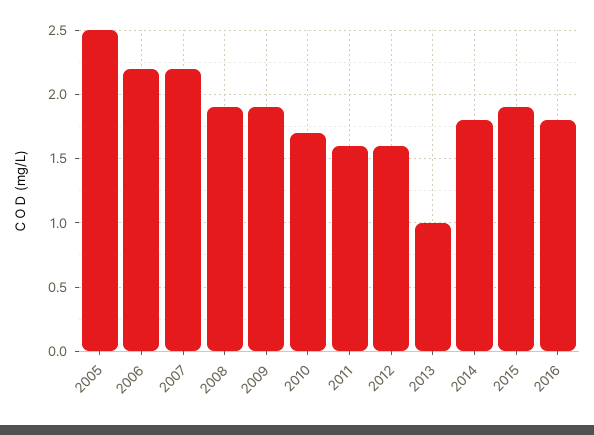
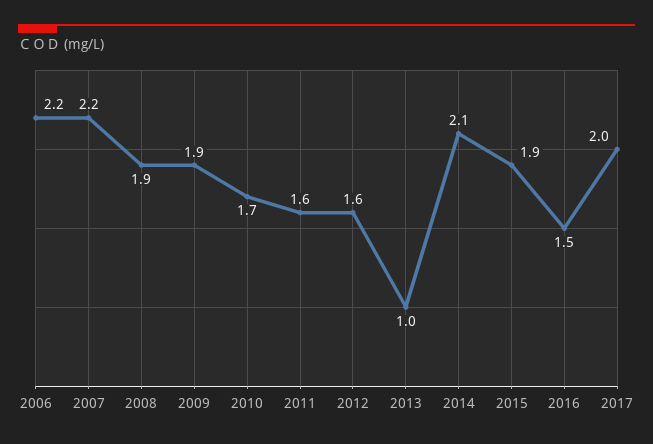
2005: 2.5 -> none
2014: 1.8 -> 2.1
2016: 1.8 -> 1.5
2017: none -> 2

